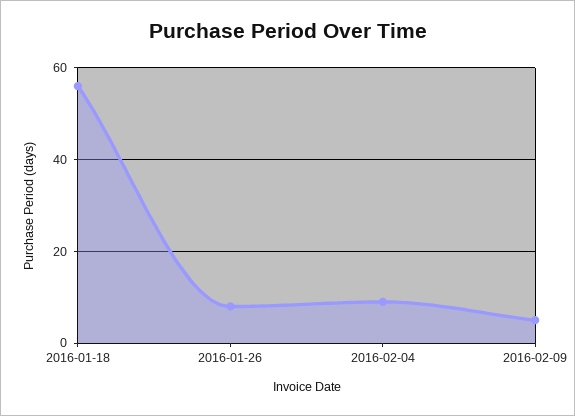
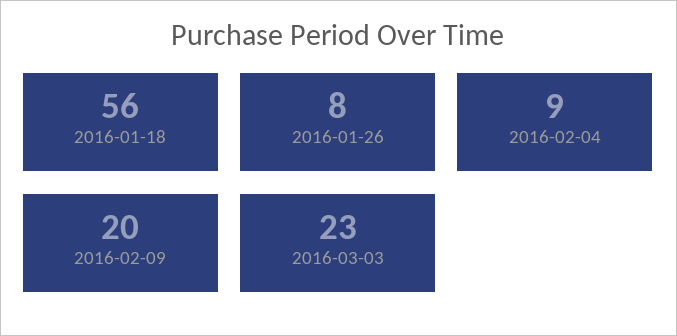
2016-02-09: 5 -> 20
2016-03-03: none -> 23

